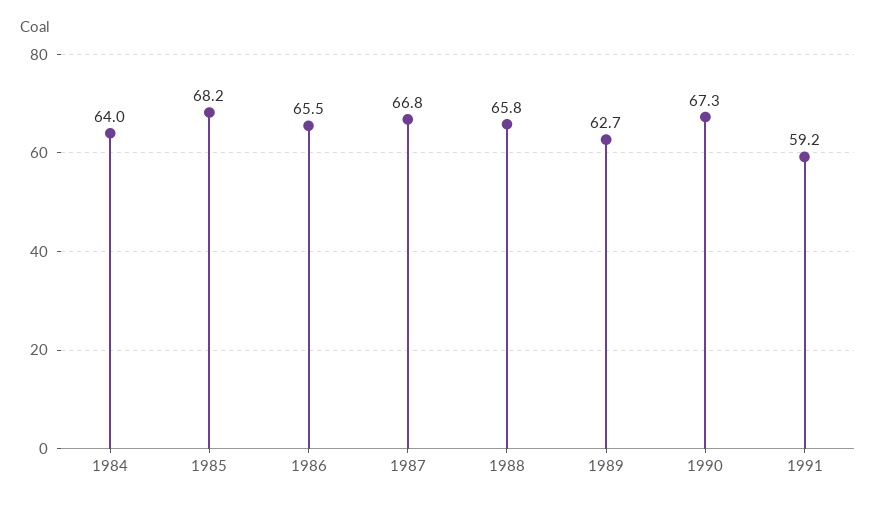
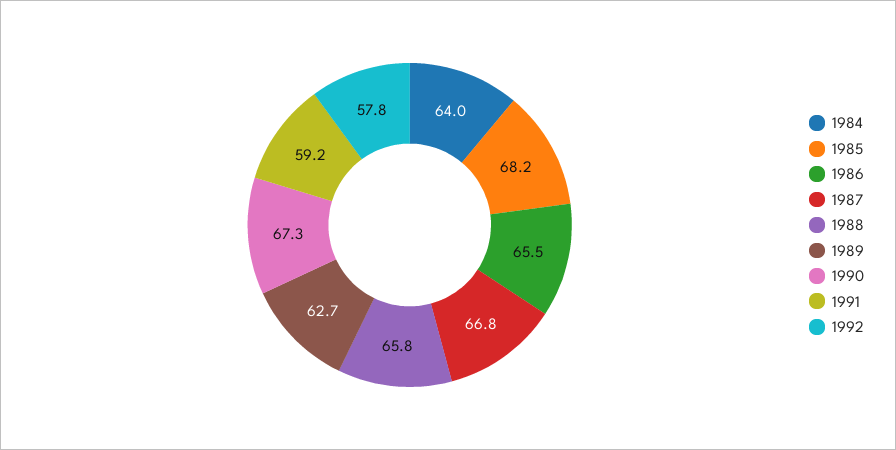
1992: none -> 57.8

